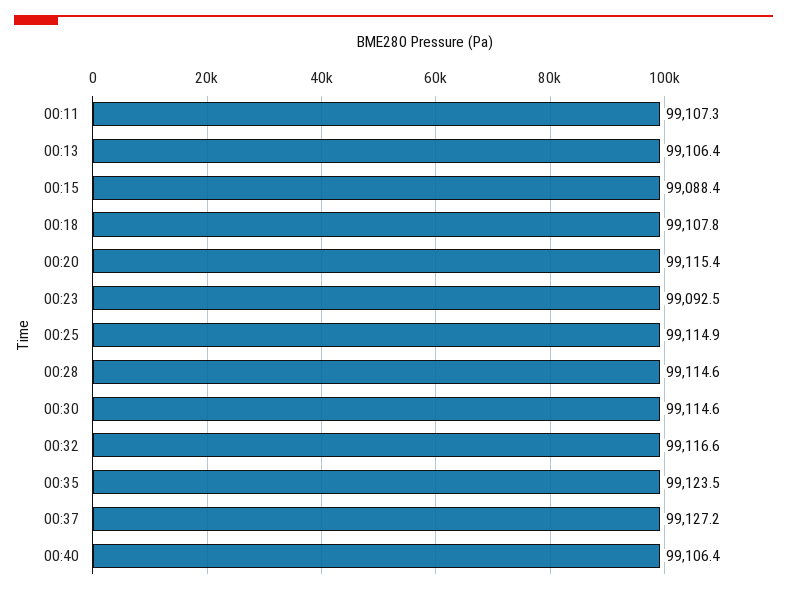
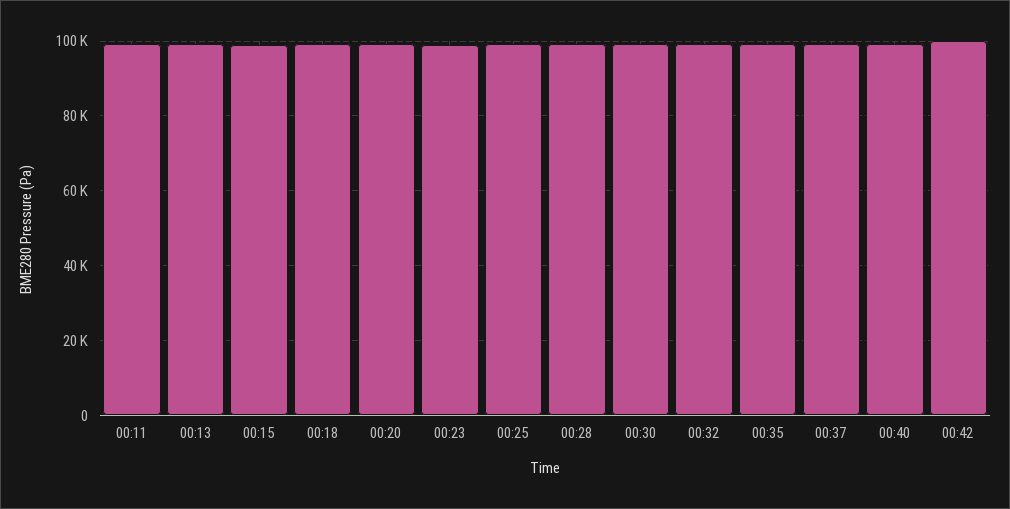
00:42: none -> 100000

